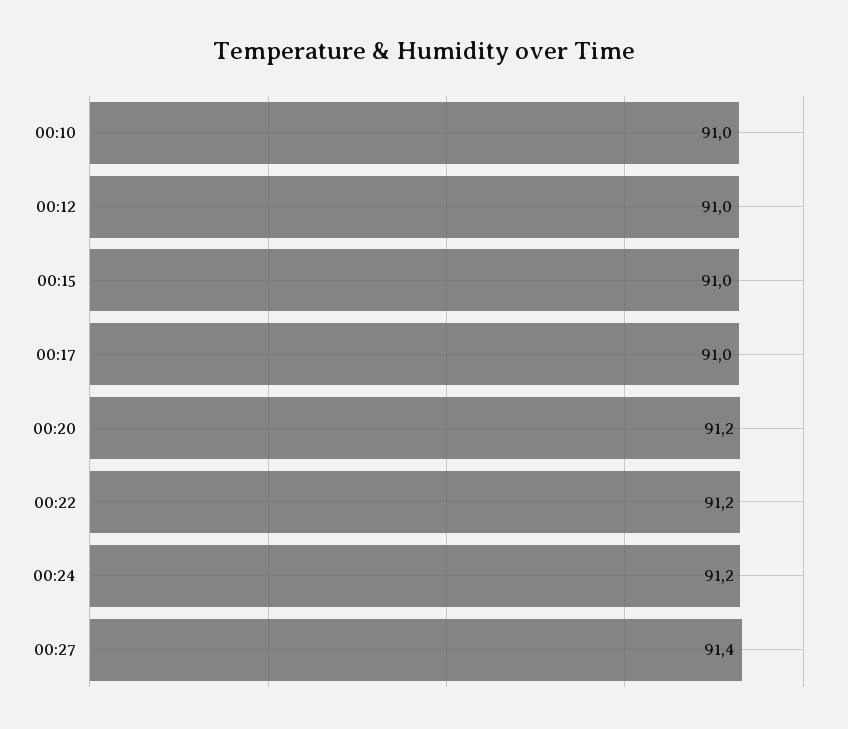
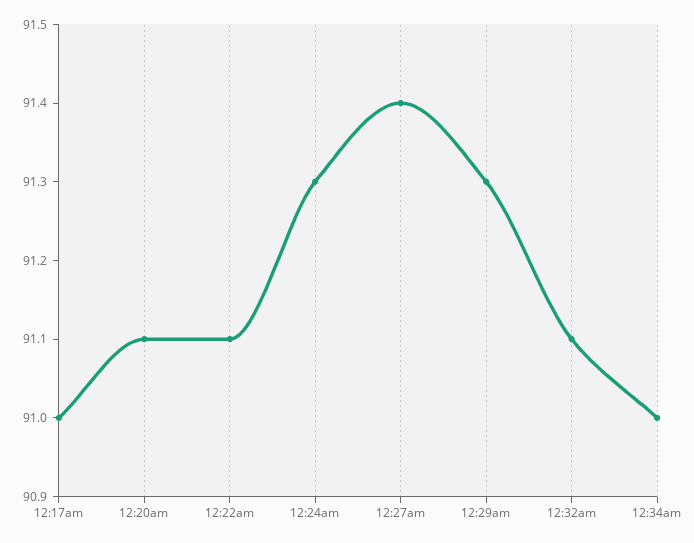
00:10: 91 -> none
00:12: 91 -> none
00:15: 91 -> none
00:20: 91.2 -> 91.1
00:22: 91.2 -> 91.1
00:24: 91.2 -> 91.3
12:29am: none -> 91.3
12:32am: none -> 91.1
12:34am: none -> 91

